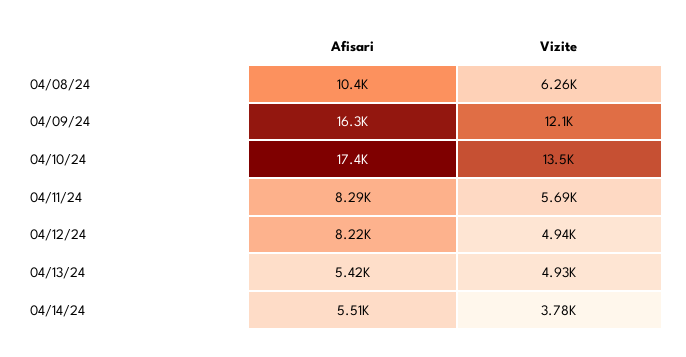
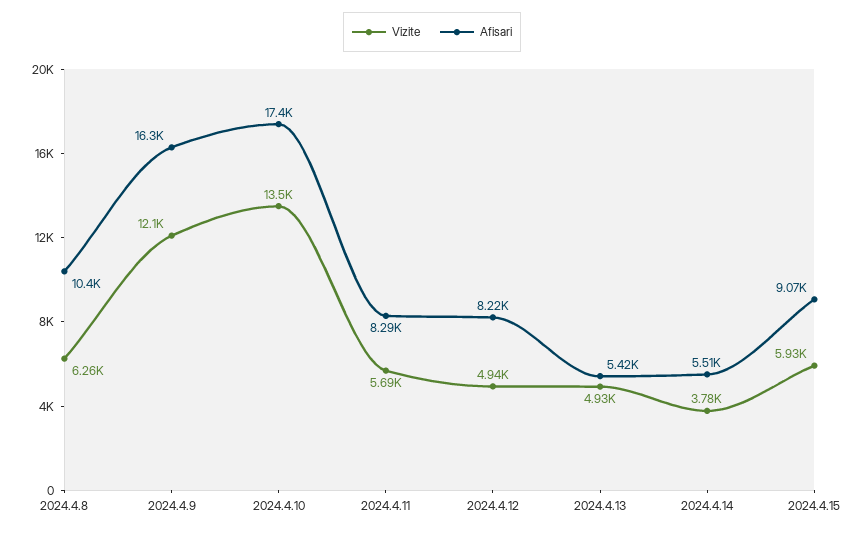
Vizite, 2024.4.15: none -> 5930
Afisari, 2024.4.15: none -> 9070

